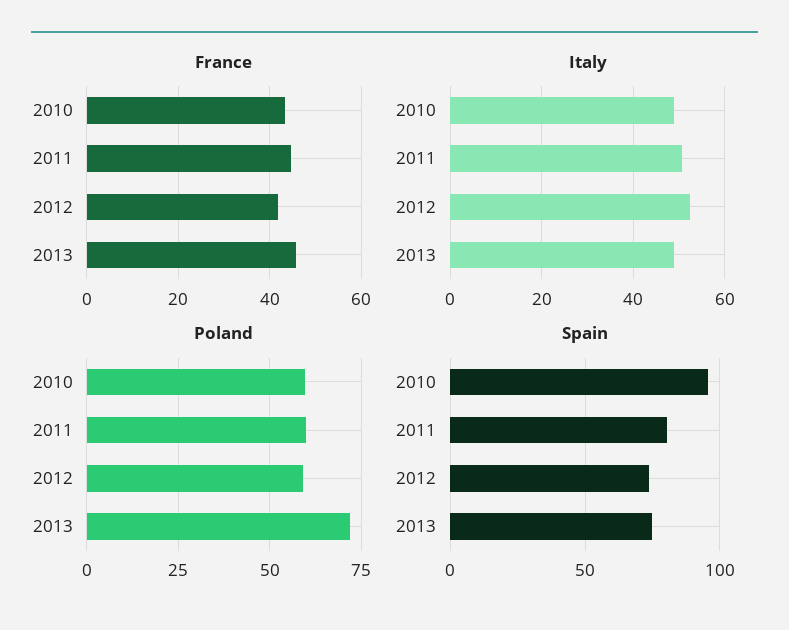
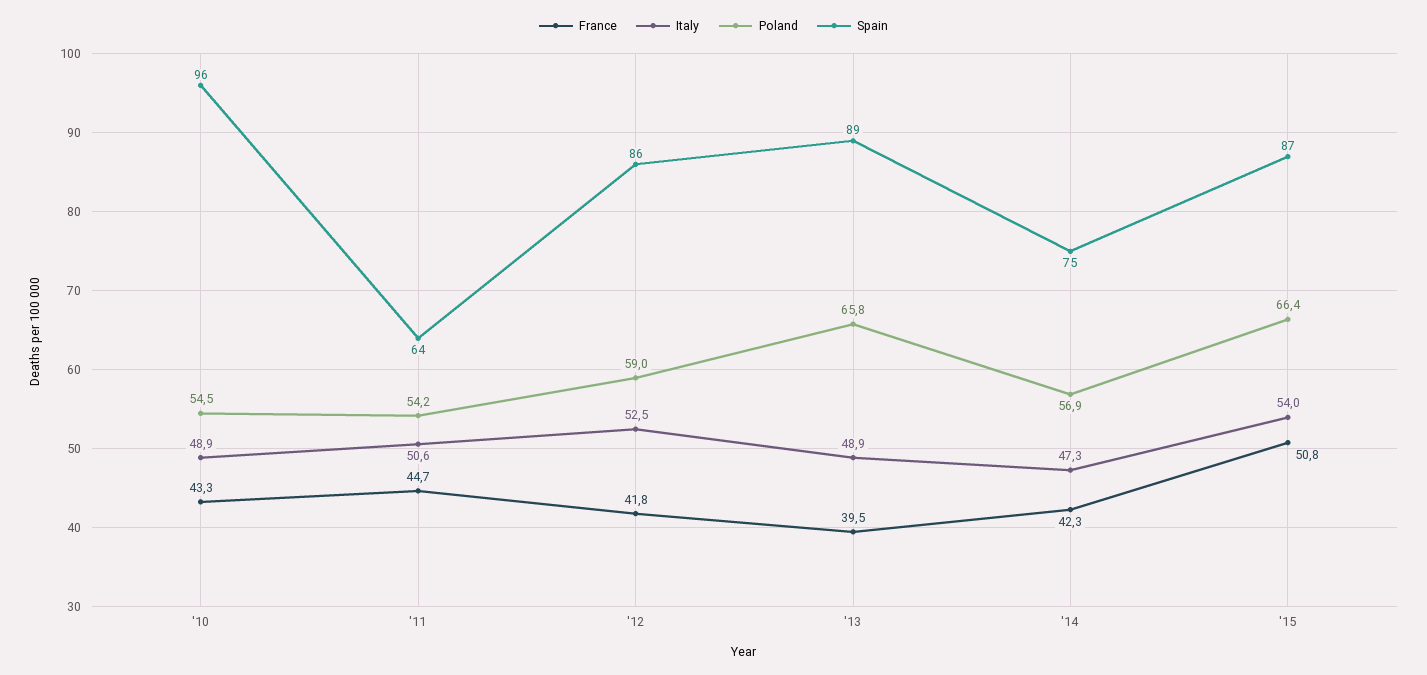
France, 2013: 46 -> 39.5
Poland, 2010: 60 -> 54.5
Poland, 2011: 60 -> 54.2
Poland, 2013: 72.5 -> 65.8
Spain, 2011: 80 -> 64
Spain, 2012: 75 -> 86
Spain, 2013: 75 -> 89
France, '14: none -> 42.3
Italy, '14: none -> 47.3
Poland, '14: none -> 56.9
Spain, '14: none -> 75
France, '15: none -> 50.8
Italy, '15: none -> 54
Poland, '15: none -> 66.4
Spain, '15: none -> 87

